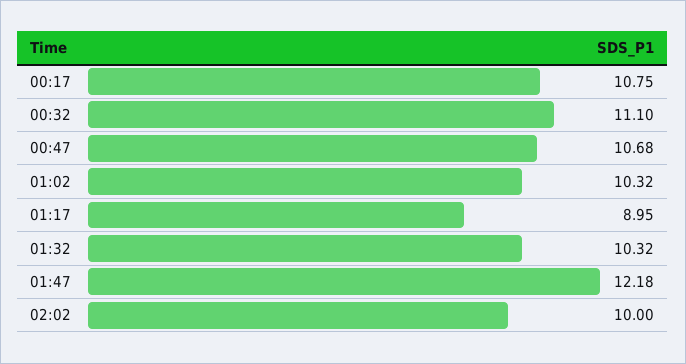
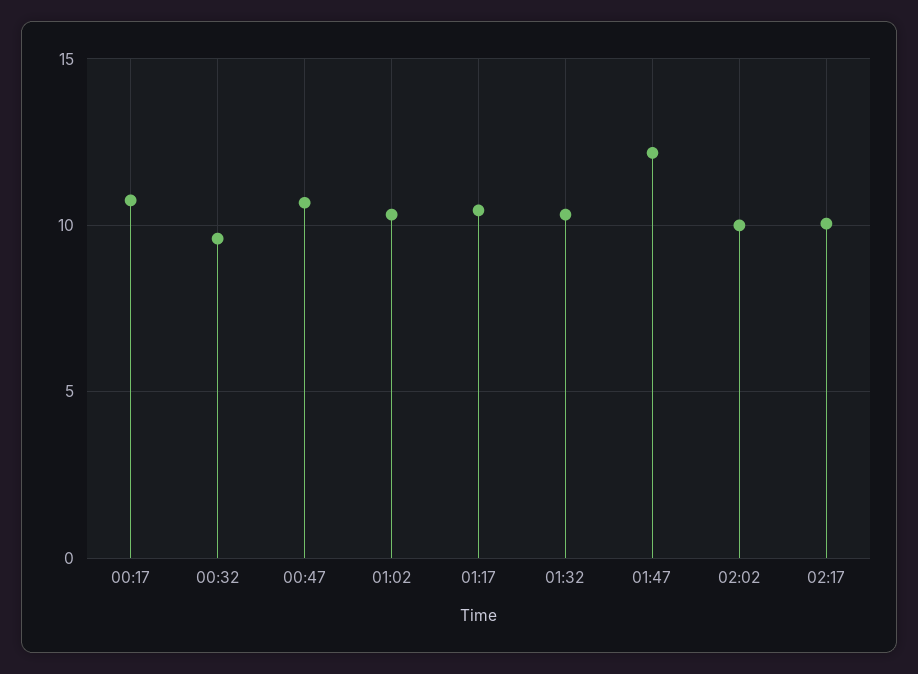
00:32: 11.1 -> 9.5
01:17: 8.95 -> 10.5
02:17: none -> 10

